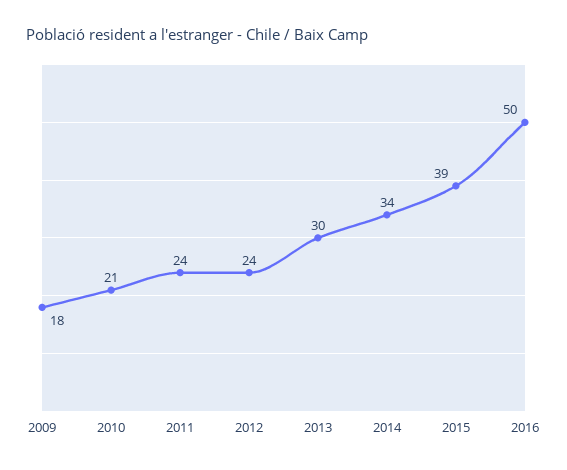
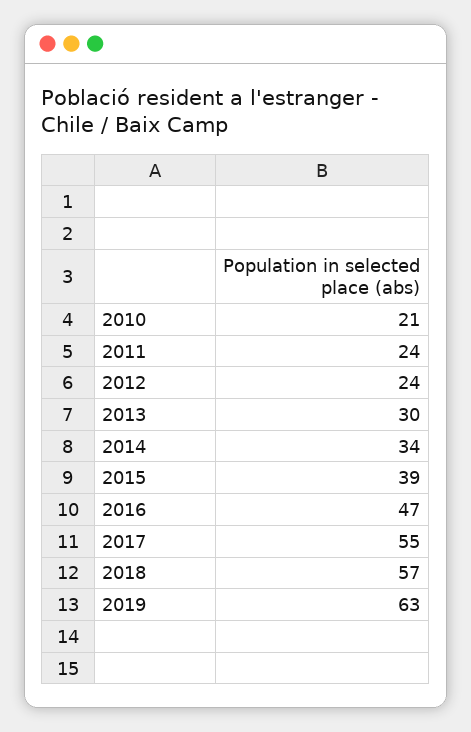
2009: 18 -> none
2016: 50 -> 47
2017: none -> 55
2018: none -> 57
2019: none -> 63

